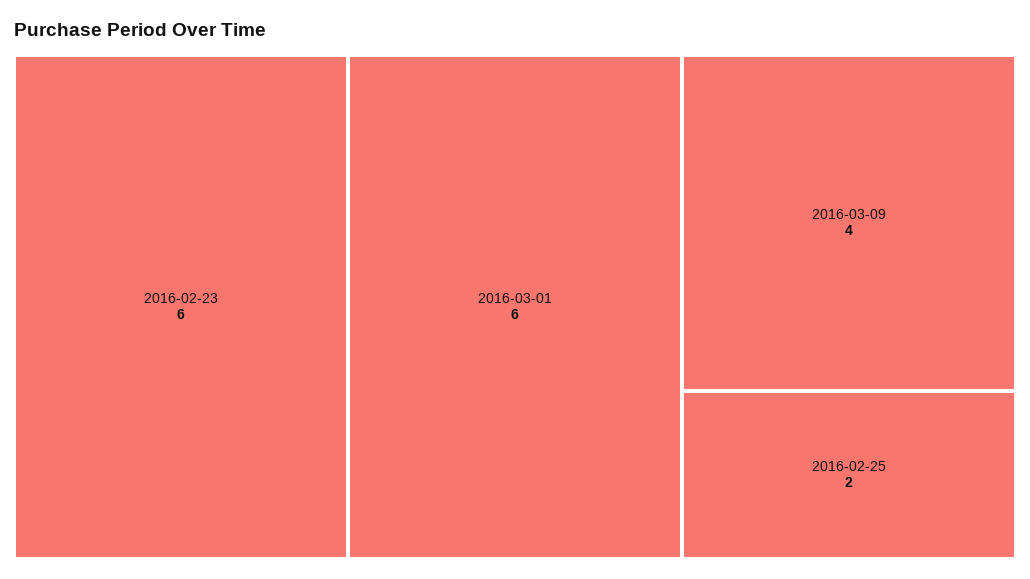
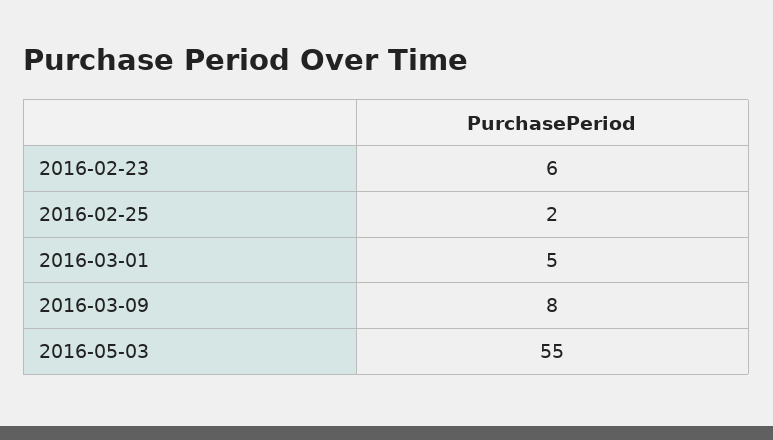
2016-03-01: 6 -> 5
2016-03-09: 4 -> 8
2016-05-03: none -> 55

